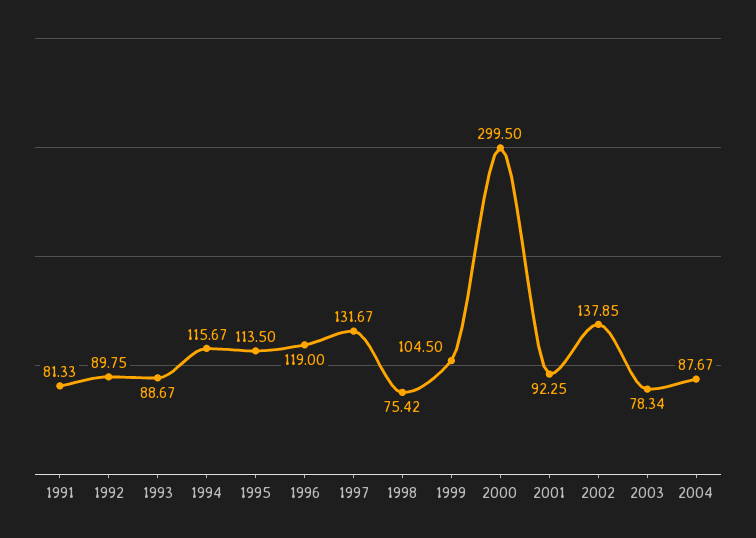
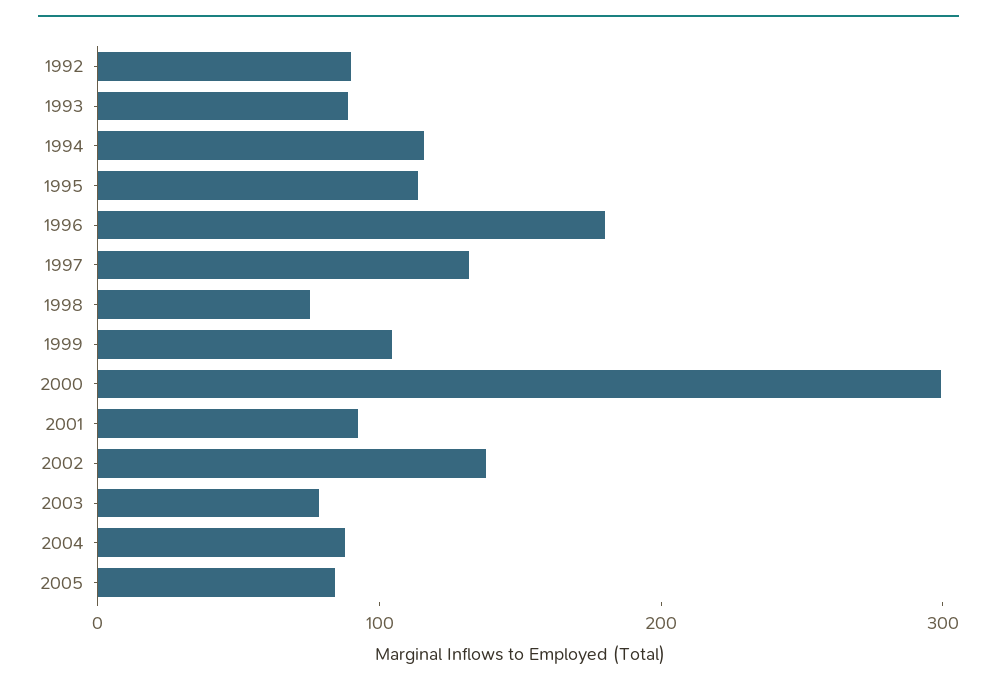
1991: 81.33 -> none
1996: 119 -> 180
2005: none -> 80

